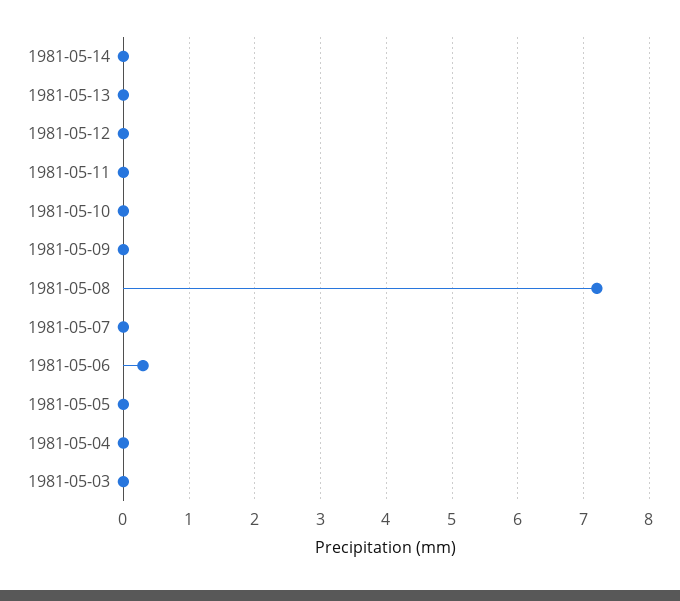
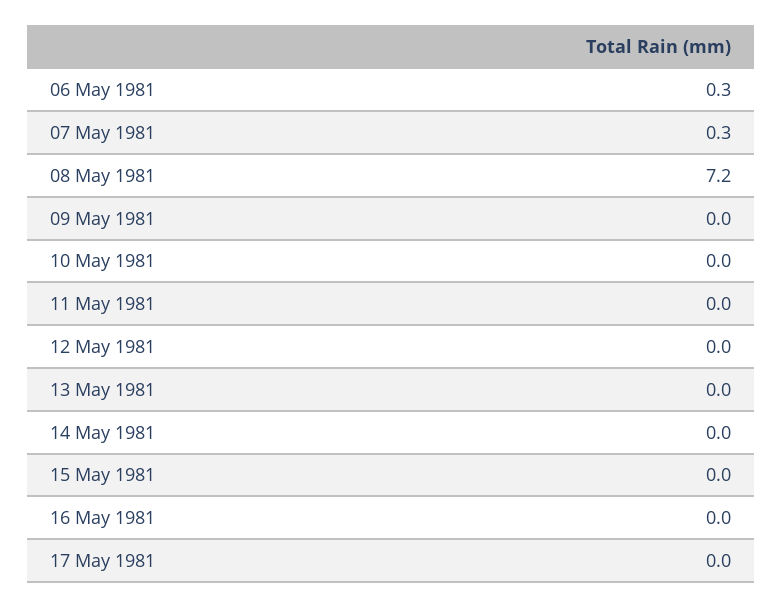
1981-05-07: 0 -> 0.3
1981-05-05: 0 -> none
1981-05-04: 0 -> none
1981-05-03: 0 -> none
15 May 1981: none -> 0
16 May 1981: none -> 0
17 May 1981: none -> 0

